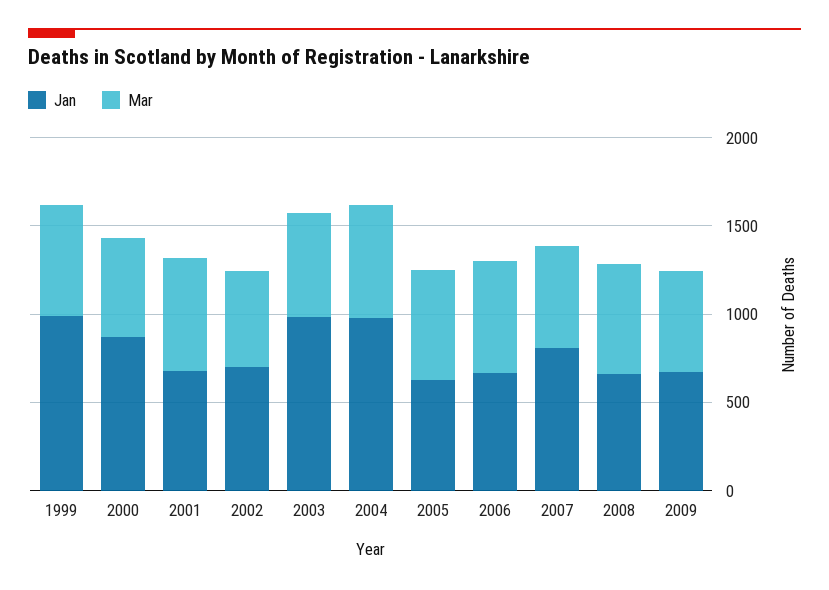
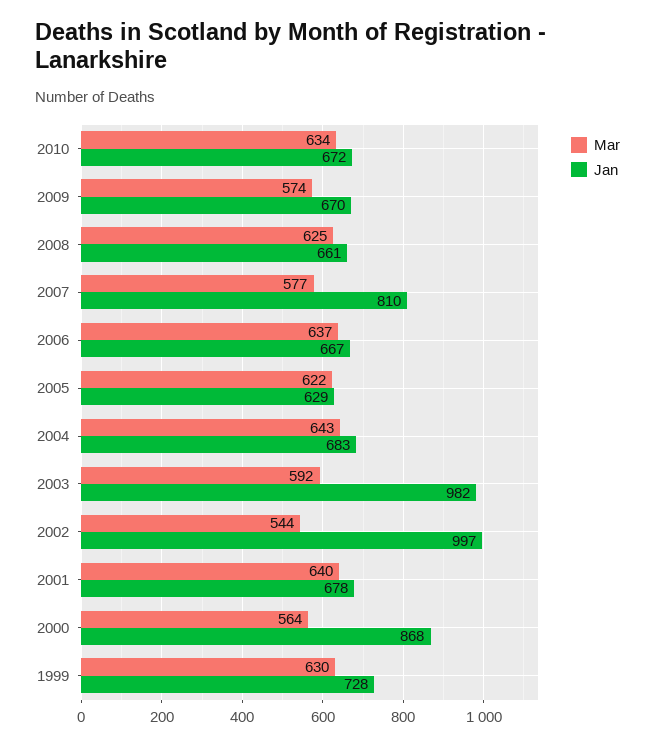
Jan, 1999: 1000 -> 728
Jan, 2002: 700 -> 997
Jan, 2004: 1000 -> 683
Mar, 2010: none -> 634
Jan, 2010: none -> 672

